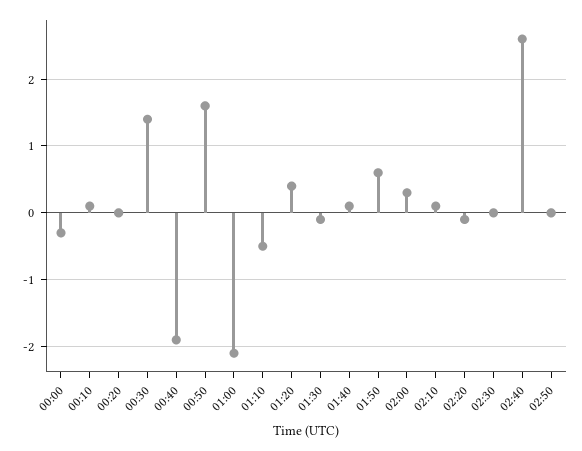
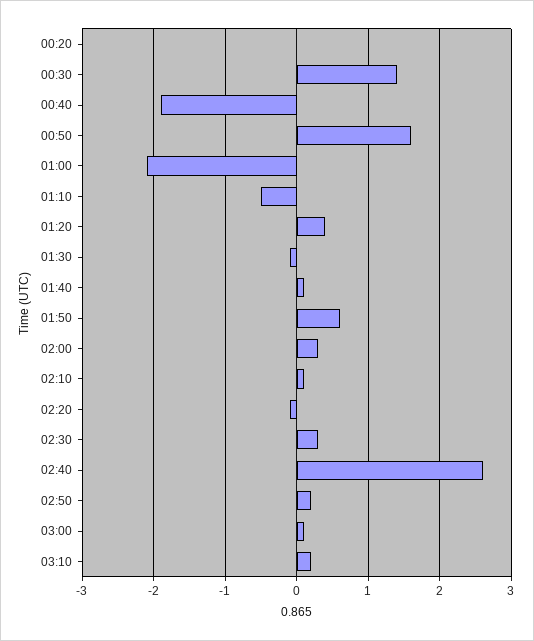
00:00: -0.3 -> none
00:10: 0.1 -> none
02:30: 0 -> 0.3
02:50: 0 -> 0.2
03:00: none -> 0.1
03:10: none -> 0.2

